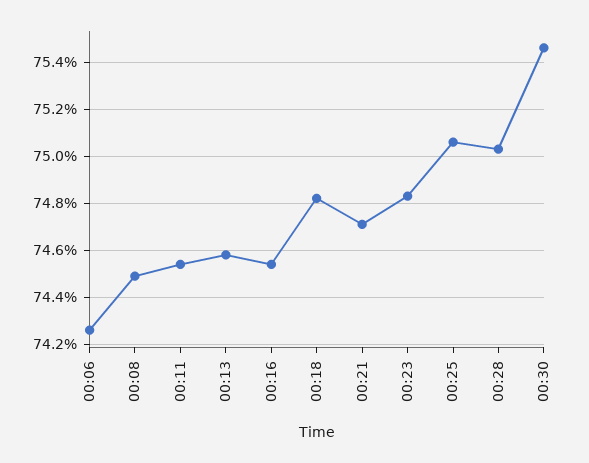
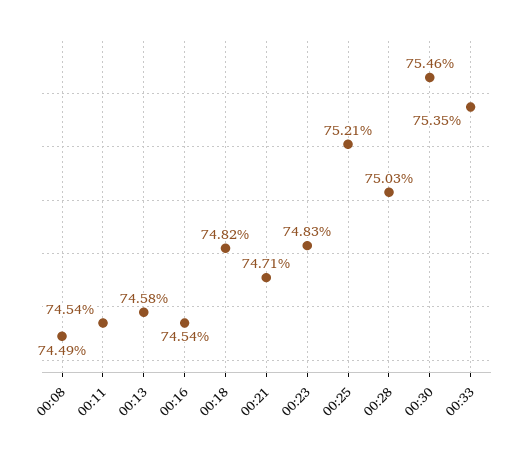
00:06: 74.25 -> none
00:25: 75.05 -> 75.21
00:33: none -> 75.35

